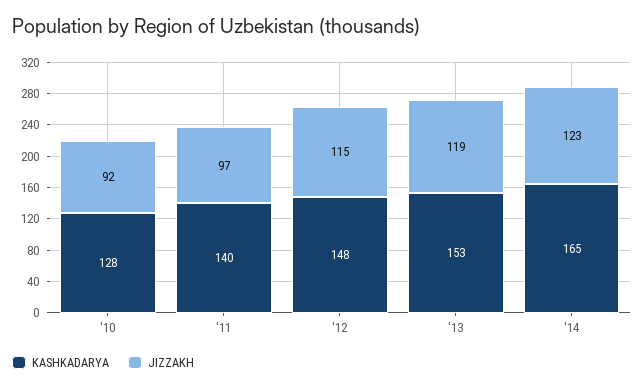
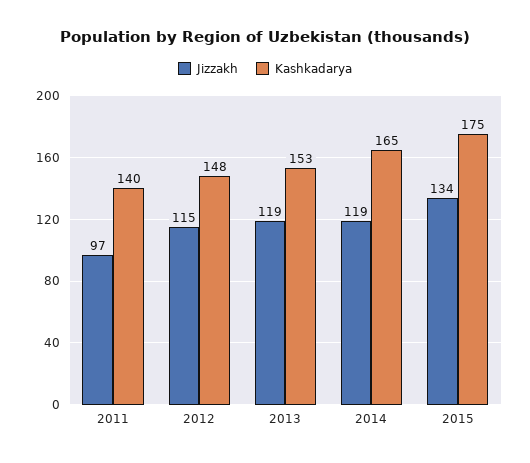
KASHKADARYA, '10: 128 -> none
JIZZAKH, '10: 92 -> none
JIZZAKH, '14: 123 -> 119
JIZZAKH, 2015: none -> 134
KASHKADARYA, 2015: none -> 175

